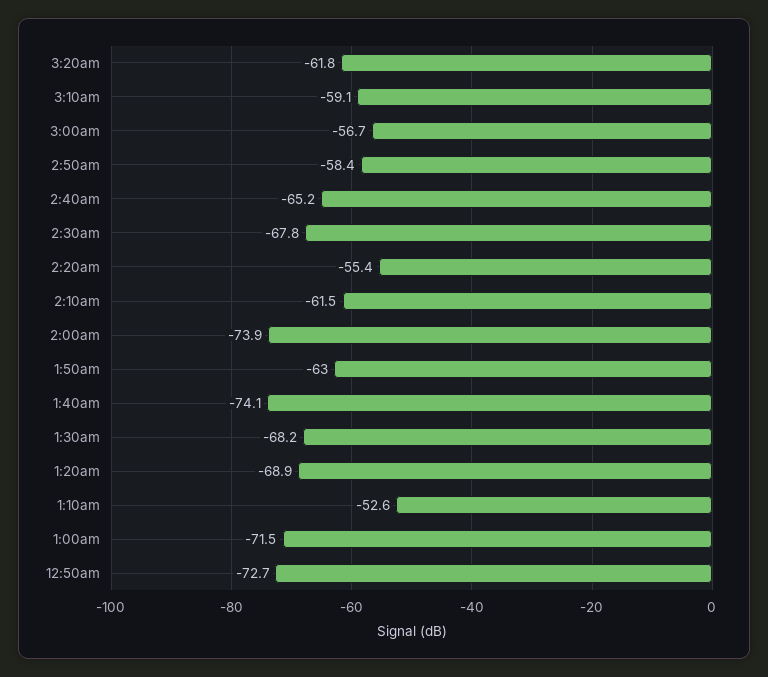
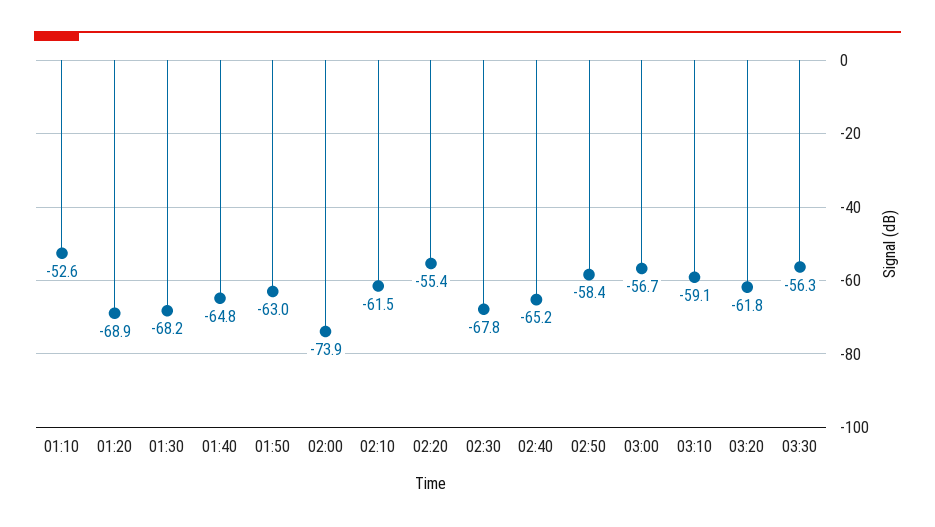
1:40am: -74.1 -> -64.8
1:00am: -71.5 -> none
12:50am: -72.7 -> none
03:30: none -> -56.3

